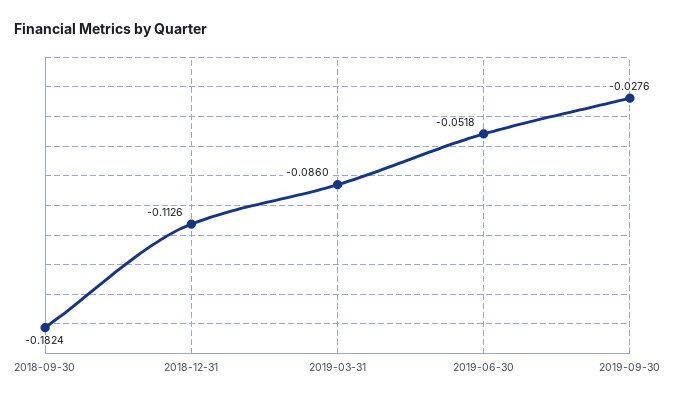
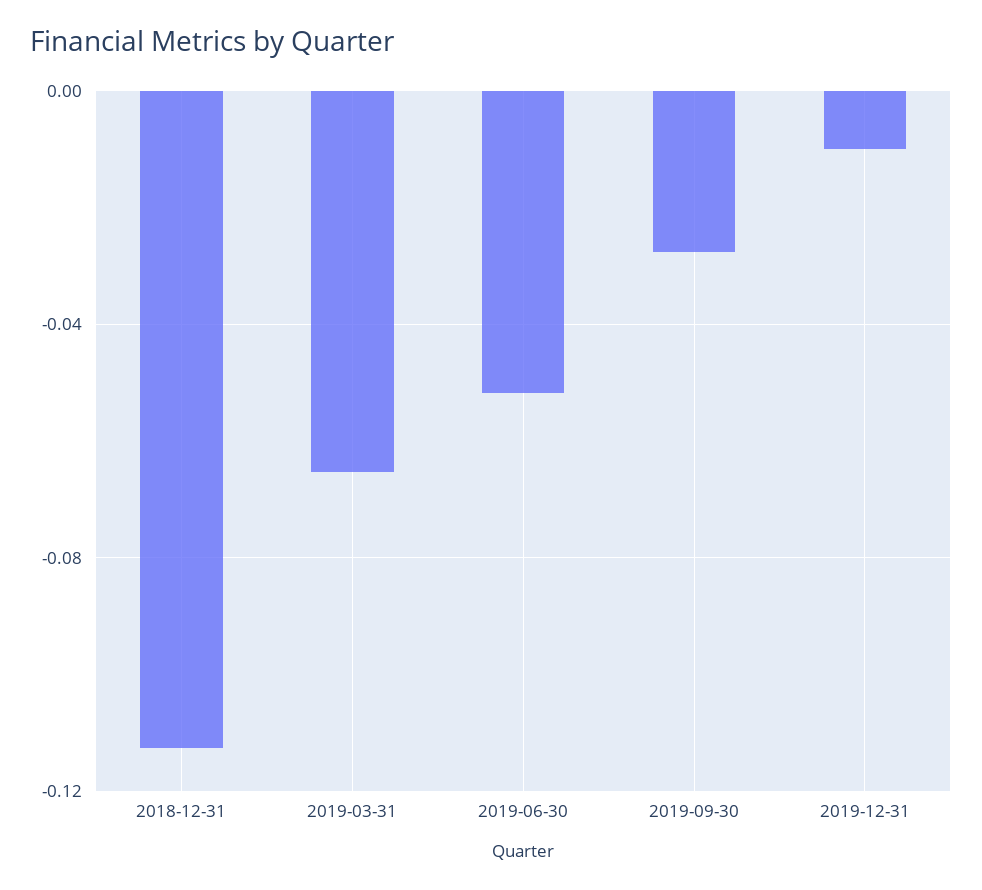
2018-09-30: -0.1824 -> none
2019-03-31: -0.086 -> -0.065
2019-12-31: none -> -0.01

